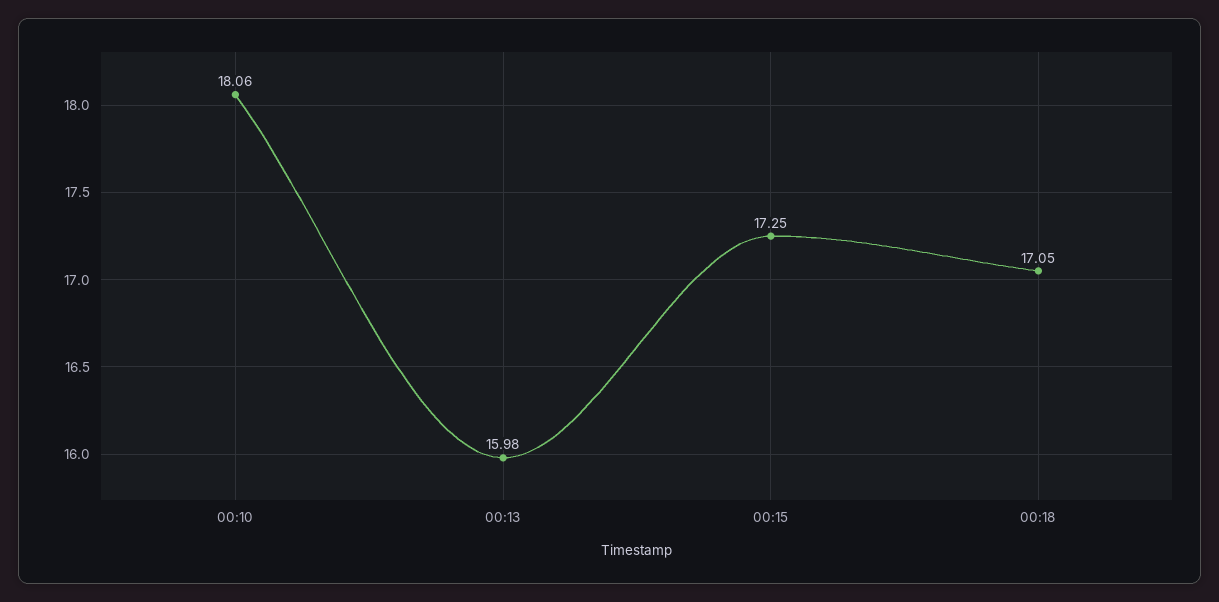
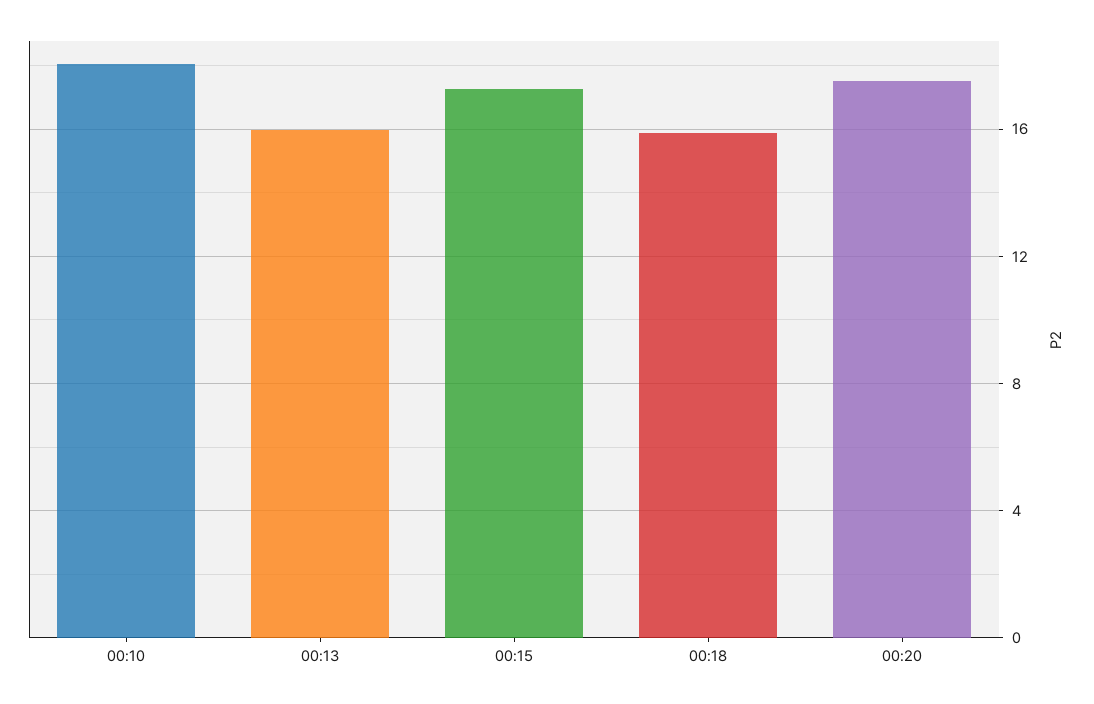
00:18: 17.05 -> 16
00:20: none -> 17.5

